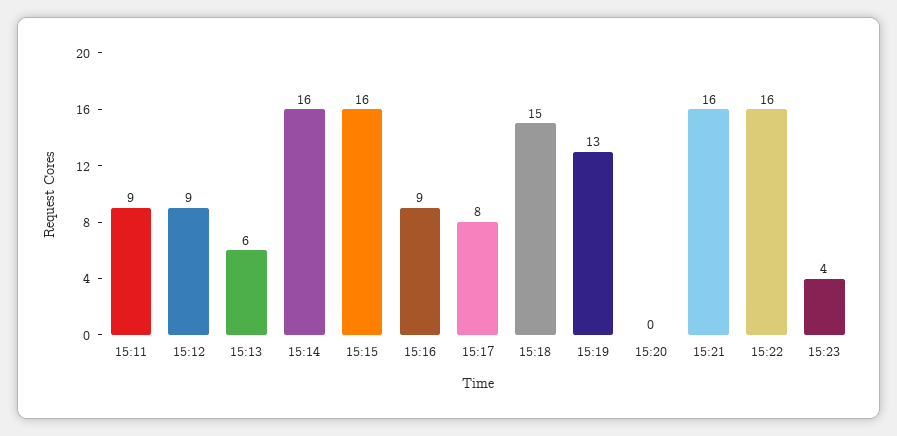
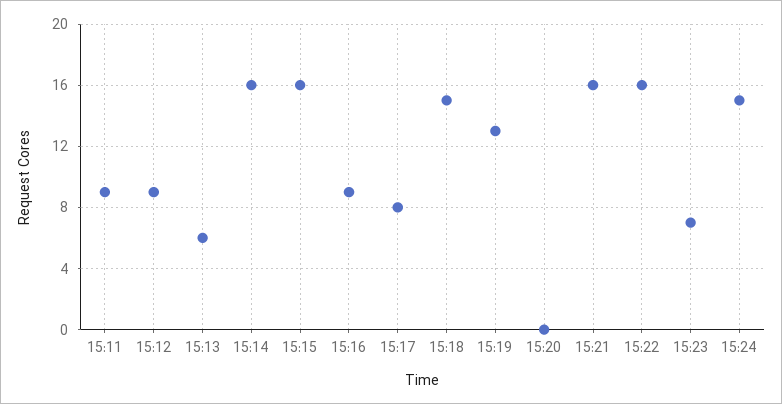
15:23: 4 -> 7
15:24: none -> 15

